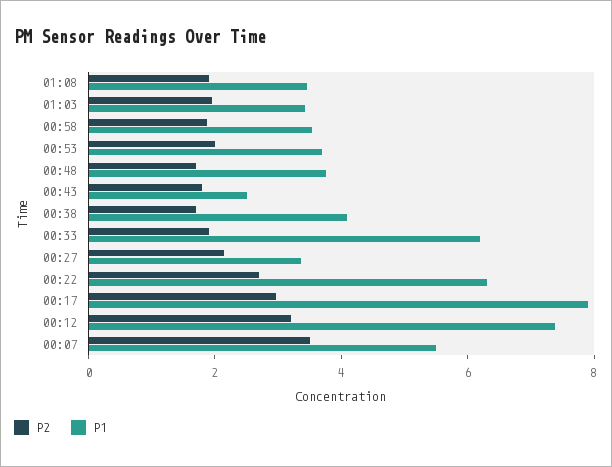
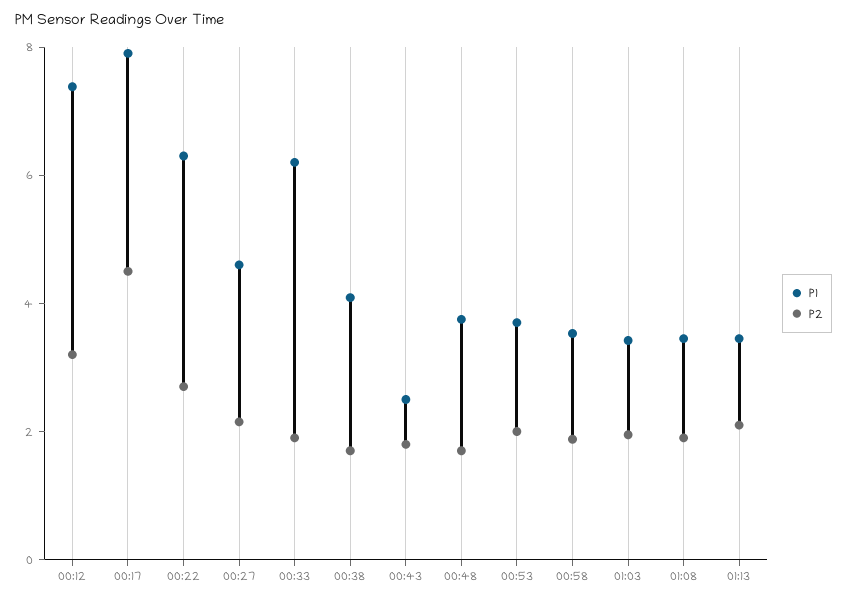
P1, 00:27: 3.5 -> 4.5
P2, 00:17: 3 -> 4.5
P2, 00:07: 3.5 -> none
P1, 00:07: 5.5 -> none
P1, 01:13: none -> 3.5
P2, 01:13: none -> 2

